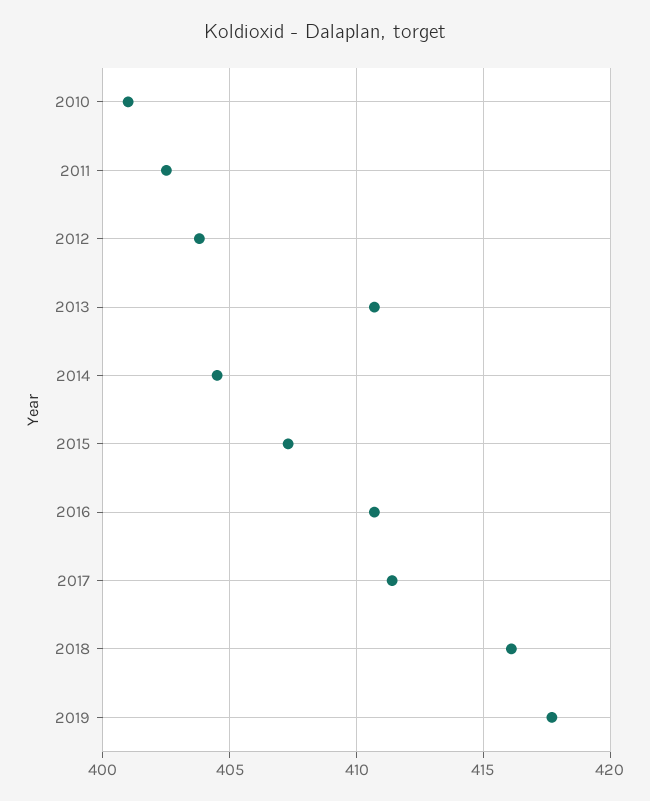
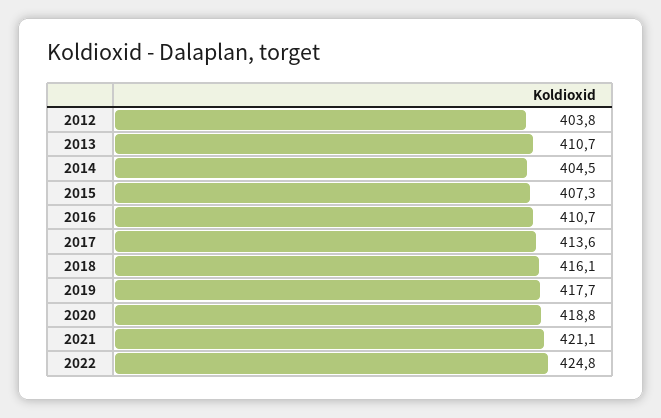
2010: 401 -> none
2011: 402.5 -> none
2017: 411.5 -> 413.6
2020: none -> 418.8
2021: none -> 421.1
2022: none -> 424.8

